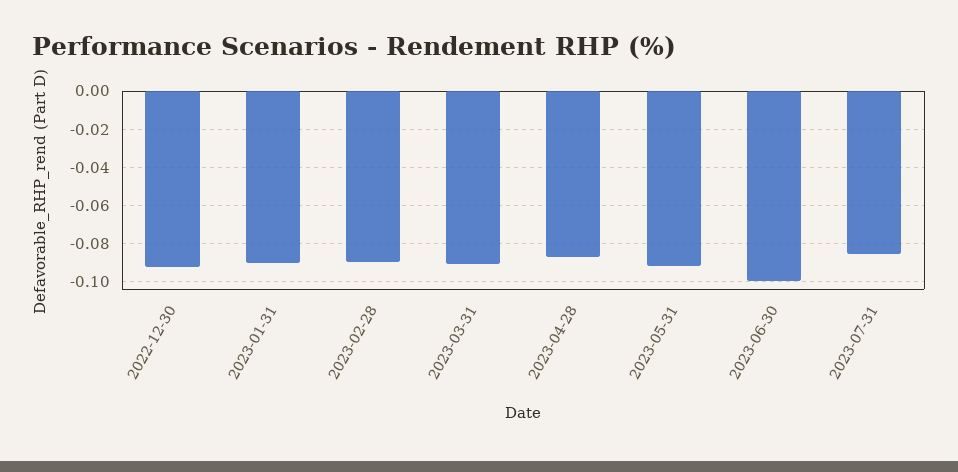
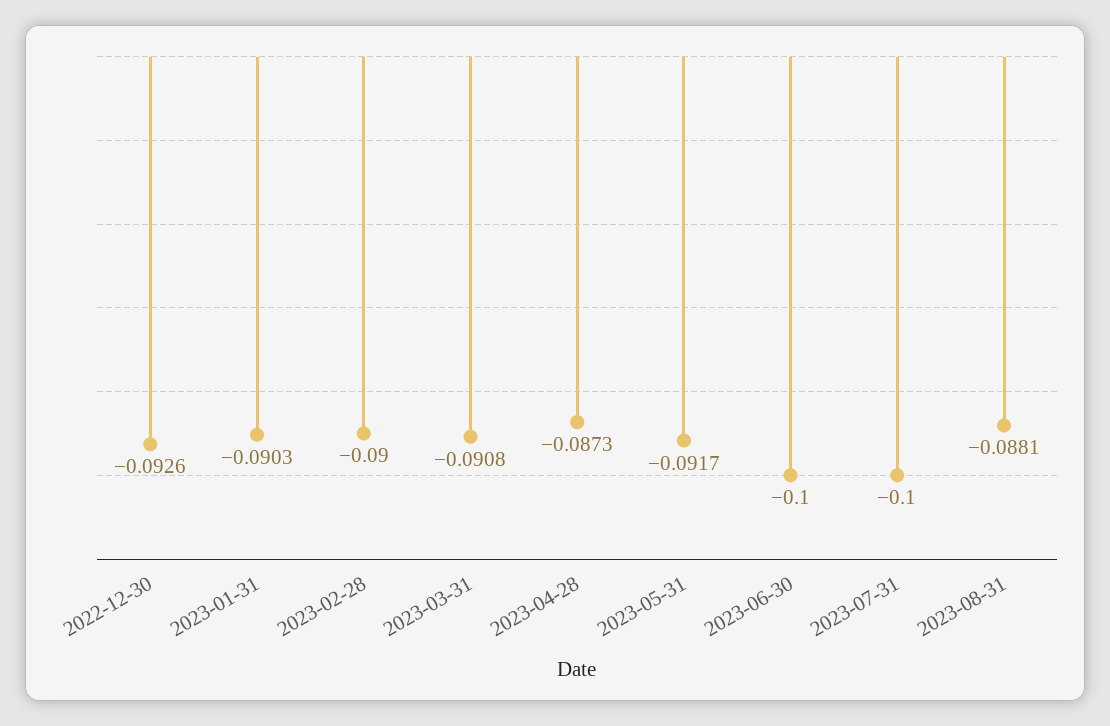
2023-07-31: -0.085 -> -0.1
2023-08-31: none -> -0.0881

